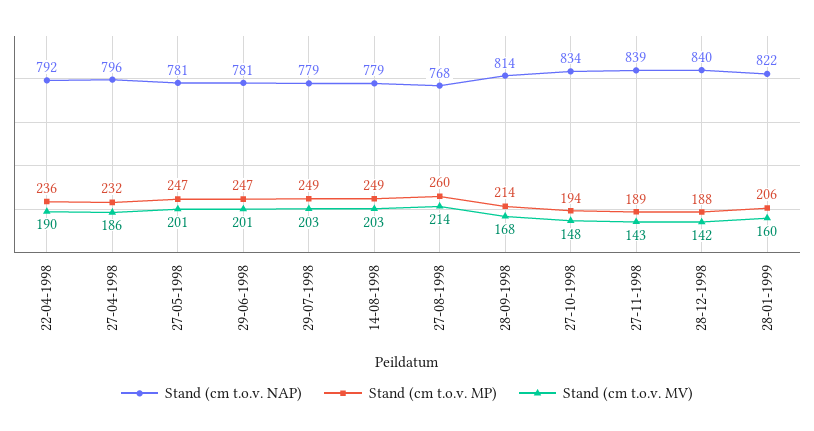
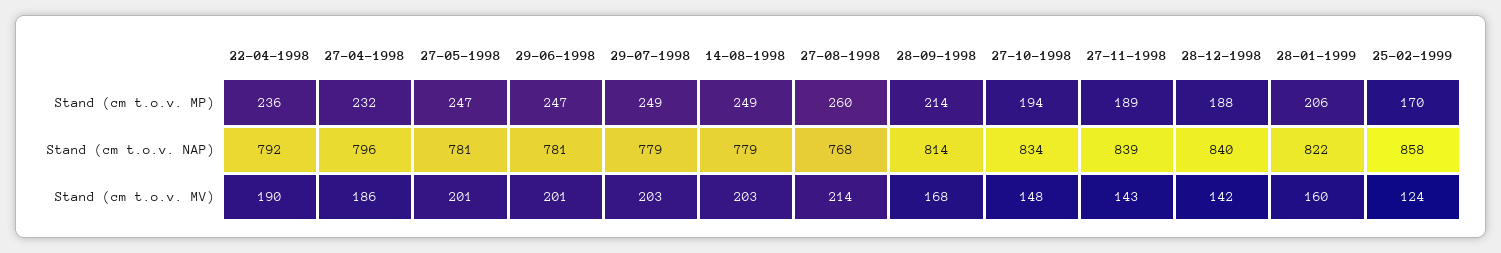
Stand (cm t.o.v. MP), 25-02-1999: none -> 170
Stand (cm t.o.v. NAP), 25-02-1999: none -> 858
Stand (cm t.o.v. MV), 25-02-1999: none -> 124

